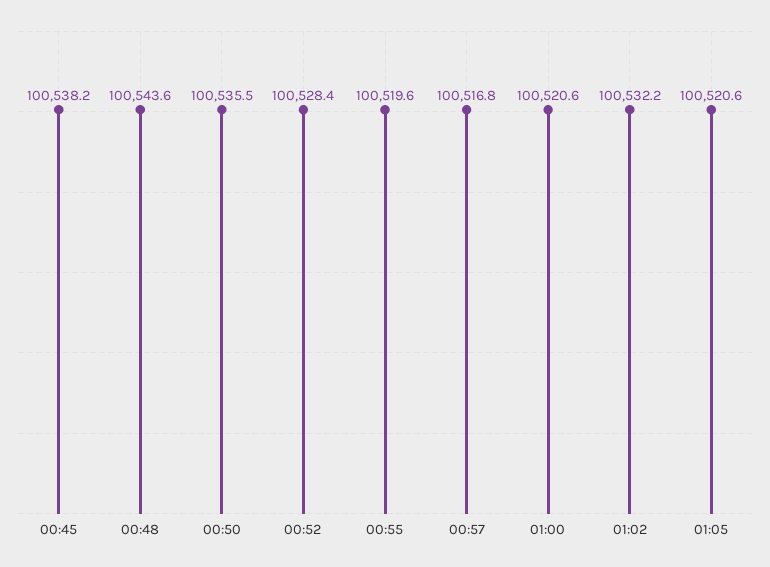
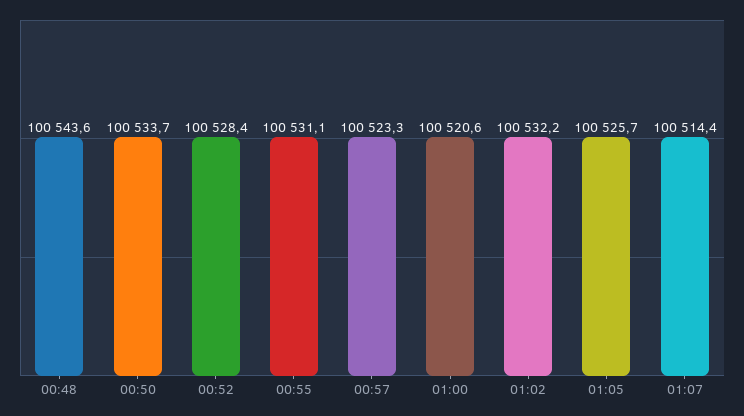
00:45: 100538.2 -> none
00:50: 100535.5 -> 100533.7
00:55: 100519.6 -> 100531.1
00:57: 100516.8 -> 100523.3
01:05: 100520.6 -> 100525.7
01:07: none -> 100514.4

